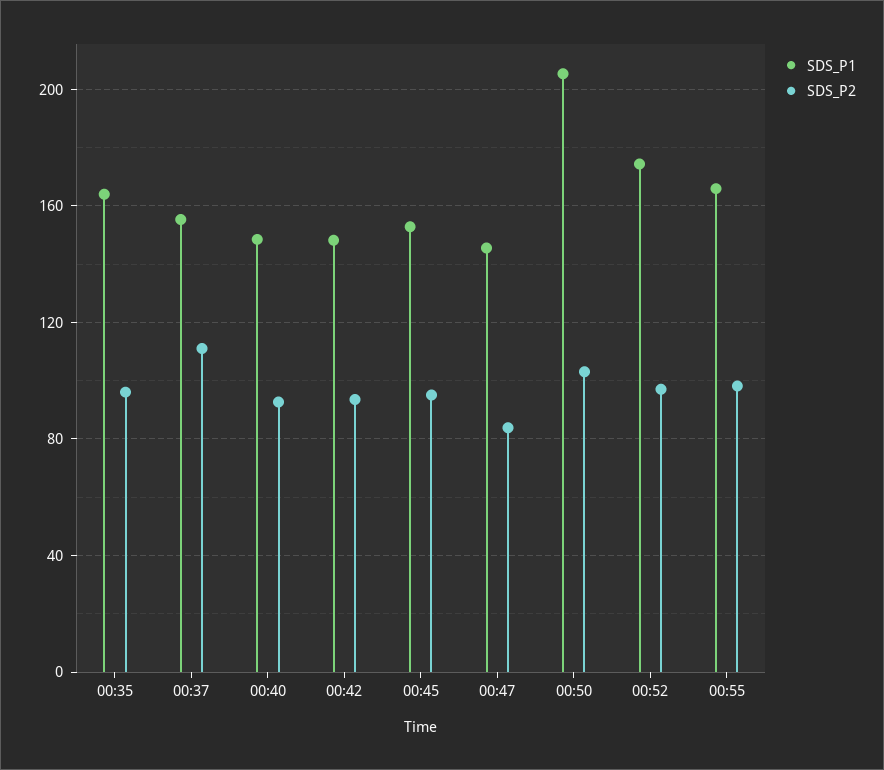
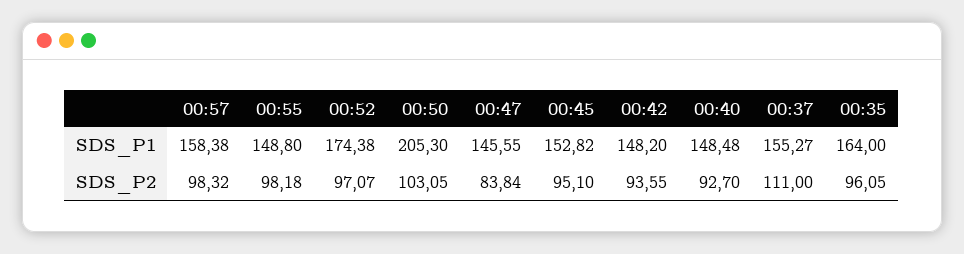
SDS_P1, 00:55: 165 -> 148.8
SDS_P1, 00:57: none -> 158.38
SDS_P2, 00:57: none -> 98.32

